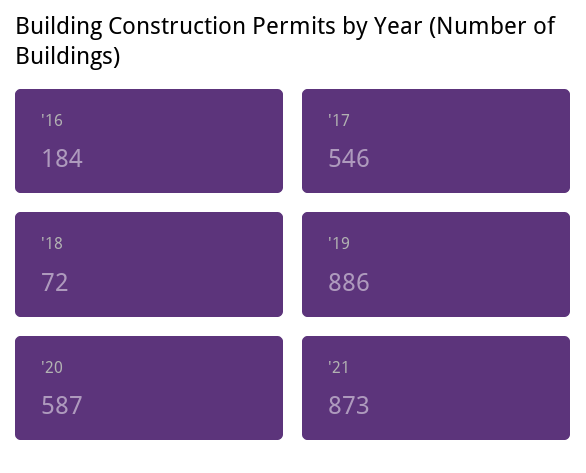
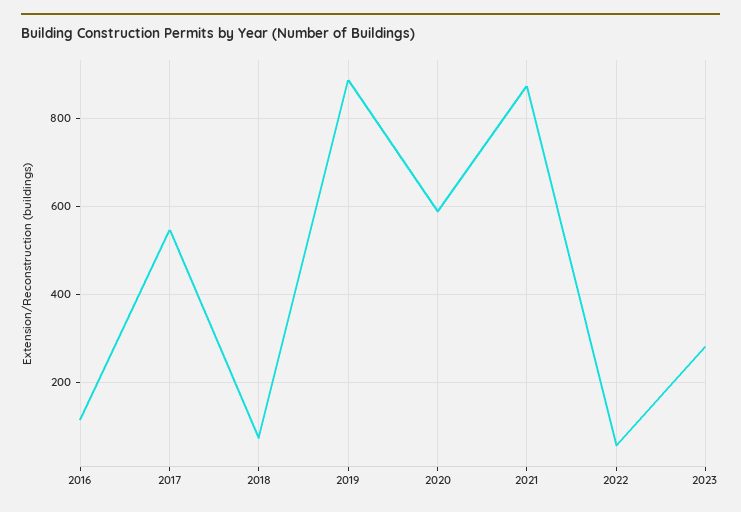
'16: 184 -> 120
2022: none -> 60
2023: none -> 280

